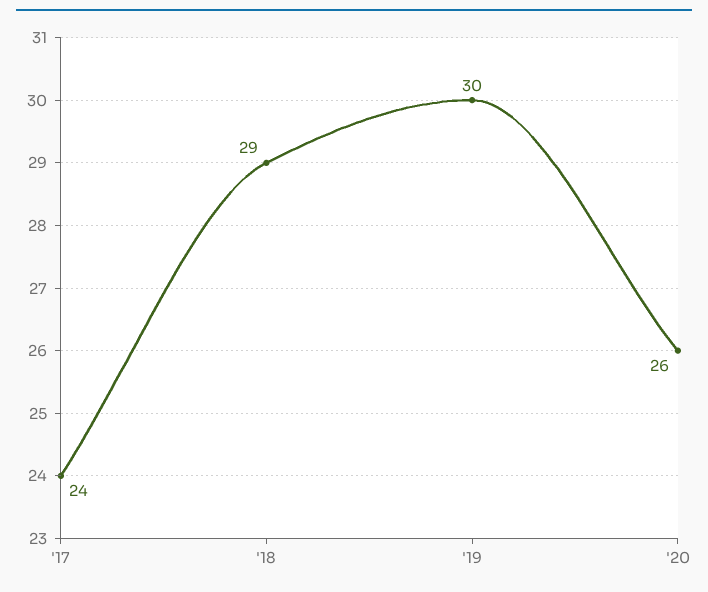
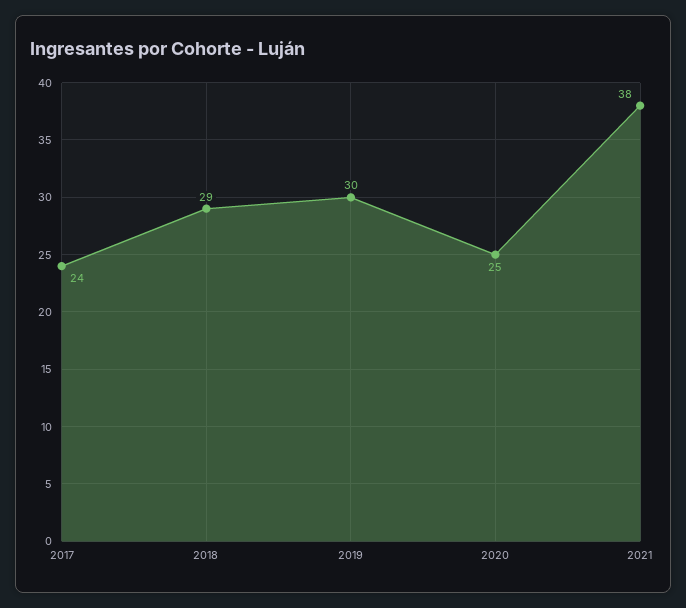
'20: 26 -> 25
2021: none -> 38

